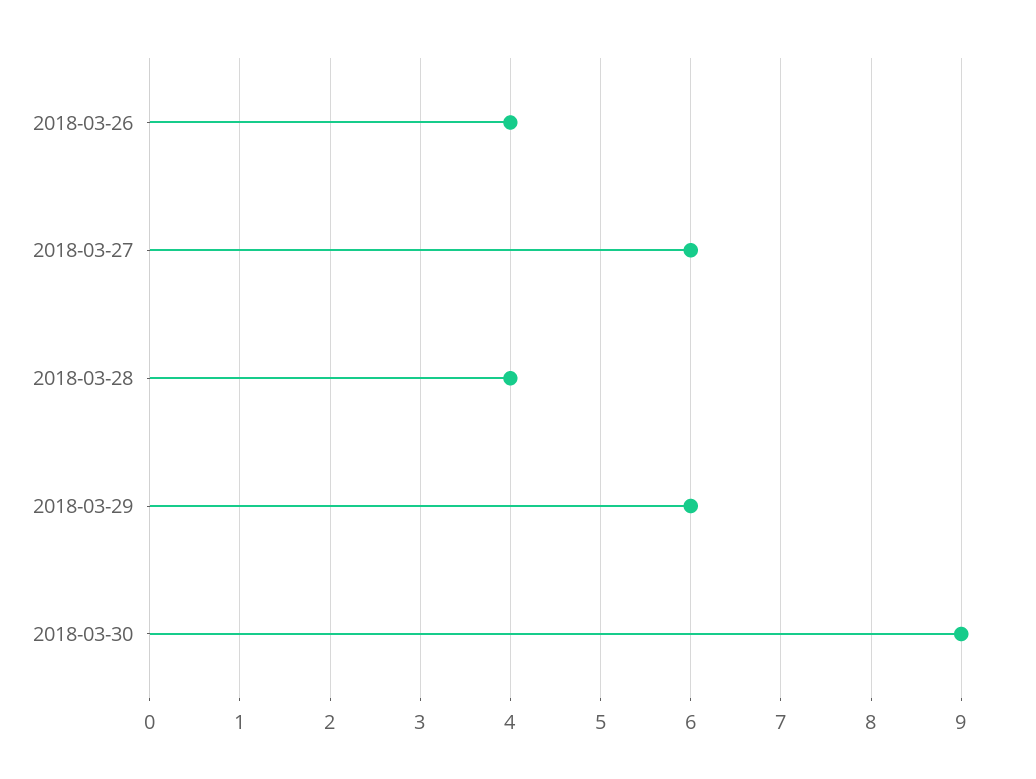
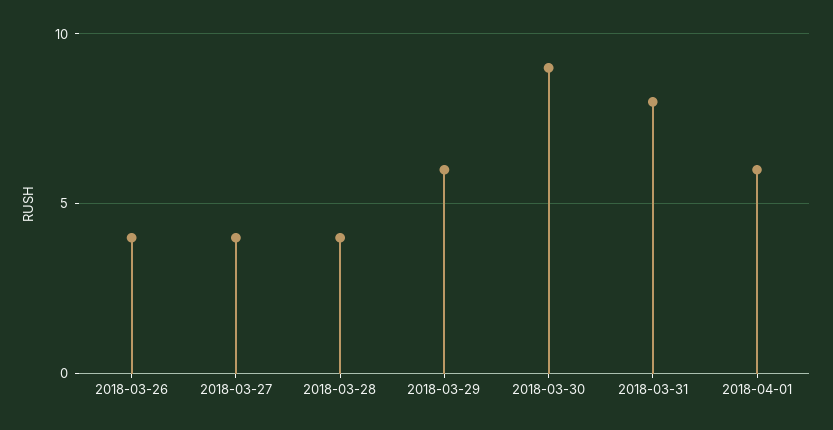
2018-03-27: 6 -> 4
2018-03-31: none -> 8
2018-04-01: none -> 6

